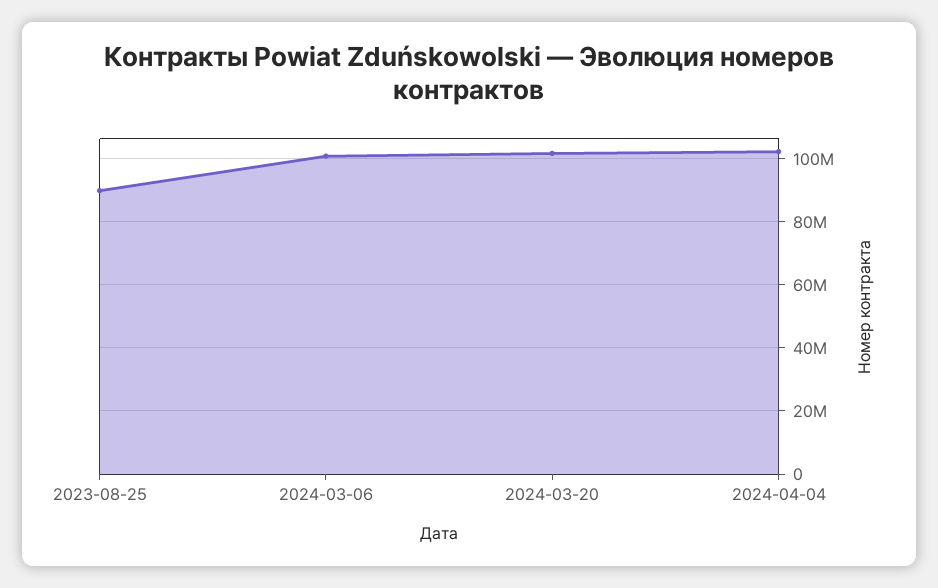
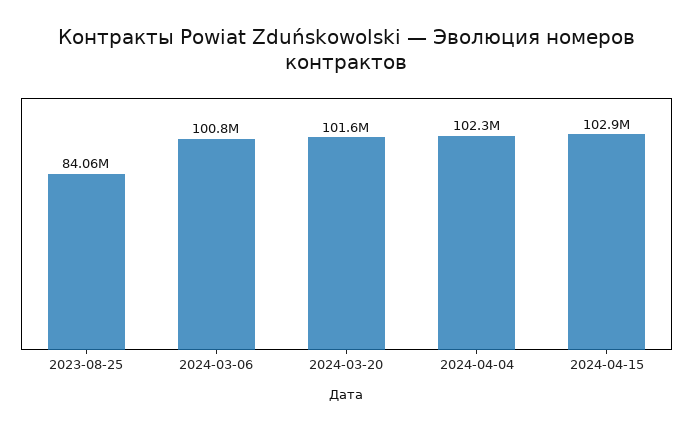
2023-08-25: 90000000 -> 84060000
2024-04-15: none -> 102900000

